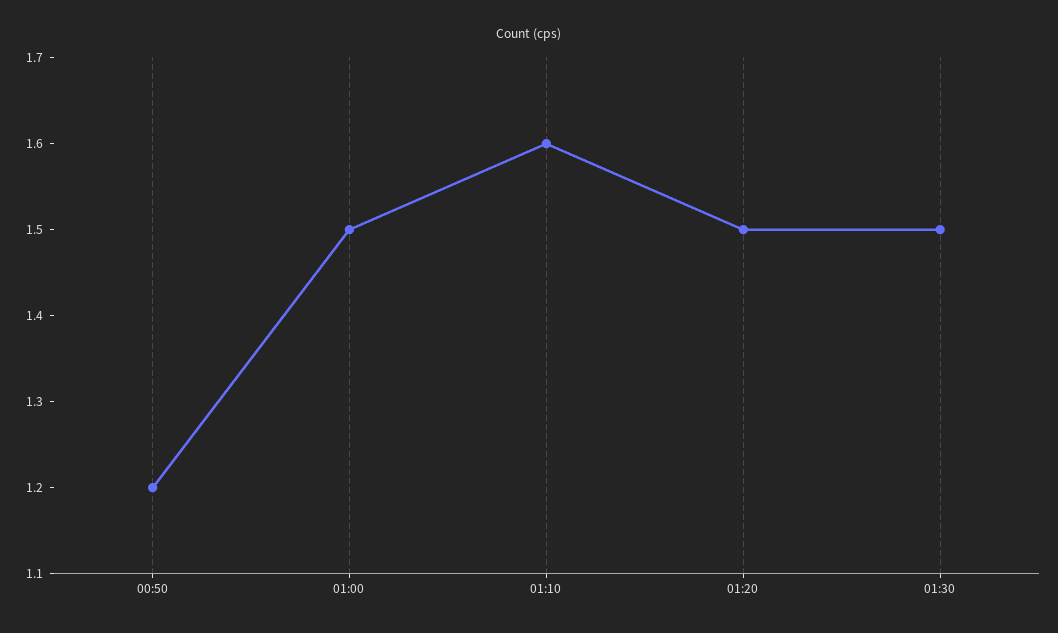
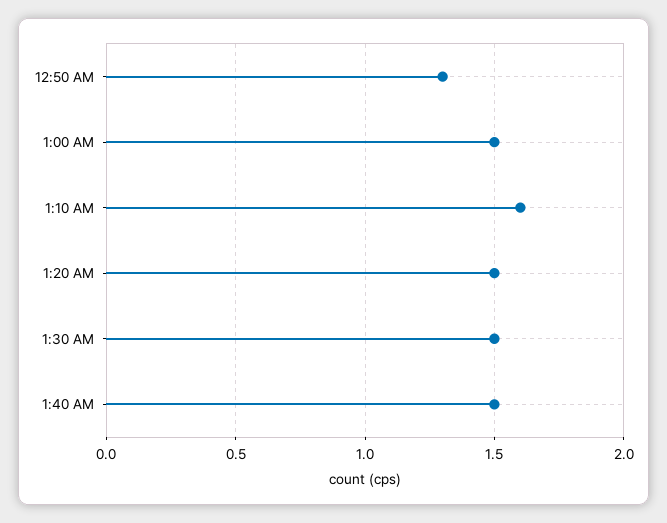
00:50: 1.2 -> 1.3
1:40 AM: none -> 1.5

